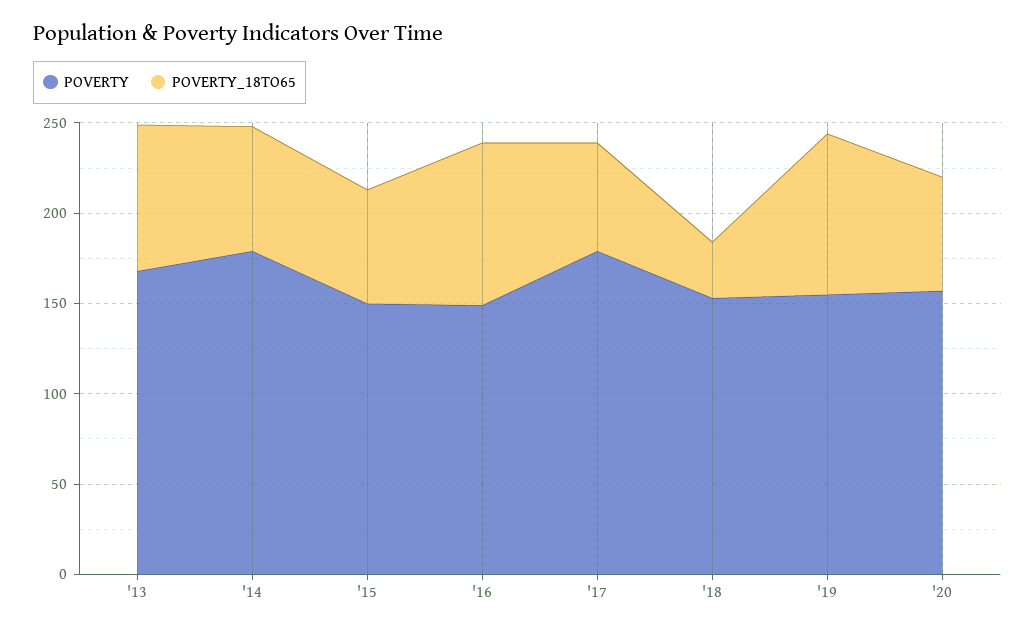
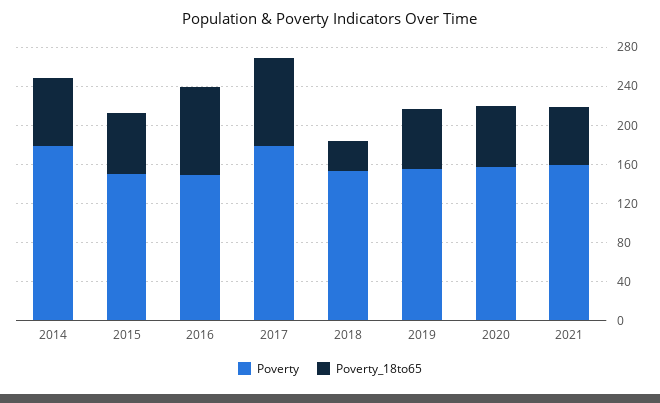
POVERTY, '13: 170 -> none
POVERTY_18TO65, '13: 80 -> none
POVERTY_18TO65, '17: 60 -> 90
POVERTY_18TO65, '19: 90 -> 60
POVERTY, 2021: none -> 160
POVERTY_18TO65, 2021: none -> 60

